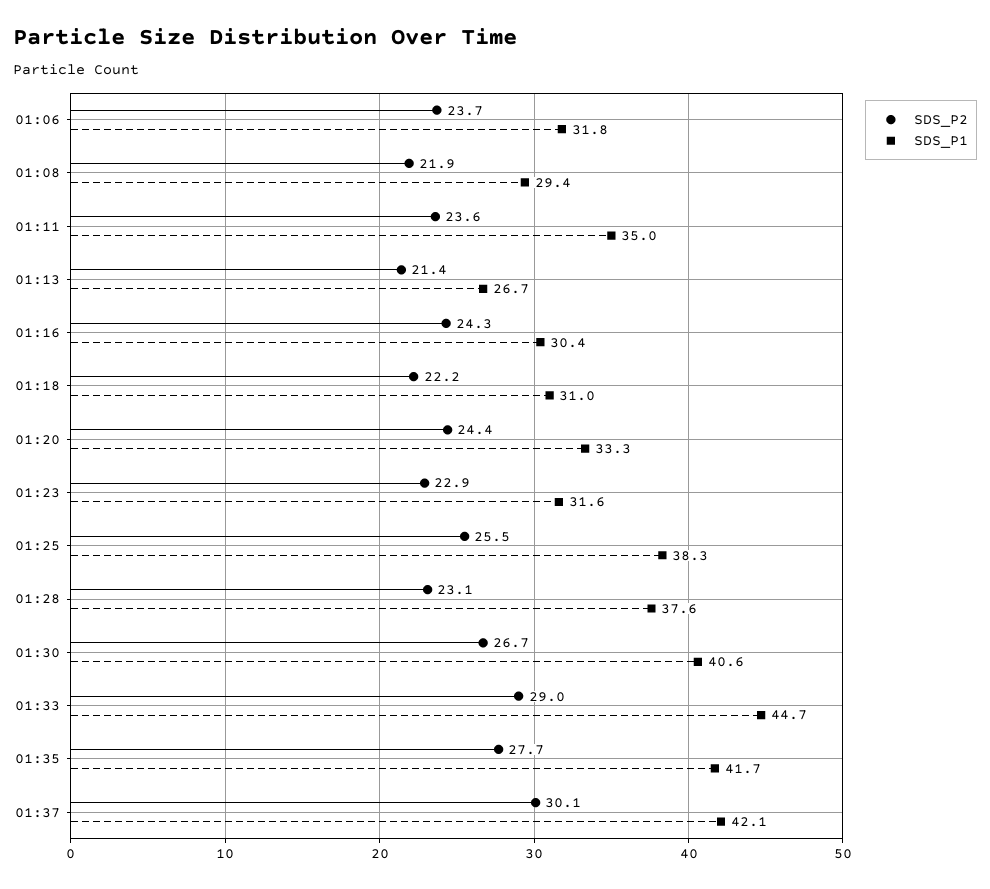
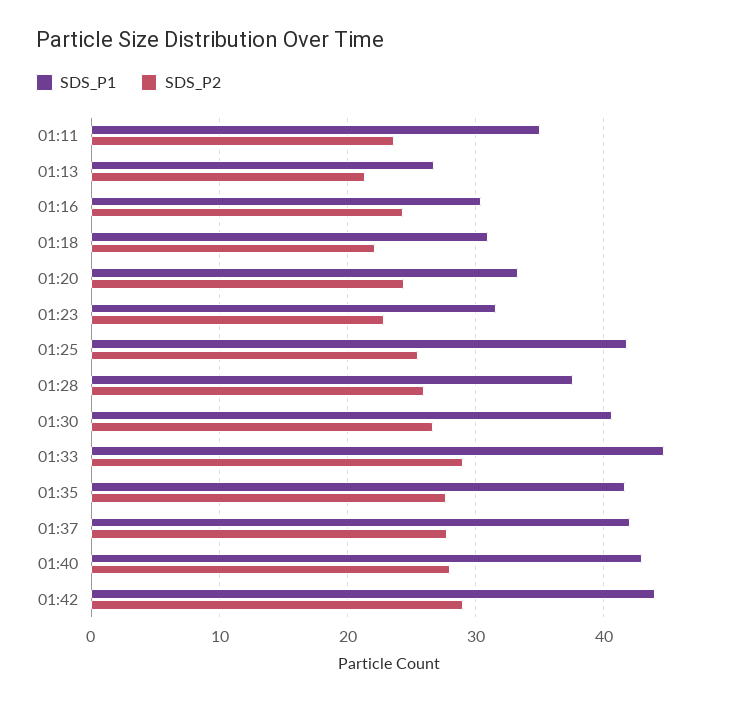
SDS_P2, 01:06: 23.7 -> none
SDS_P1, 01:06: 31.8 -> none
SDS_P2, 01:08: 21.9 -> none
SDS_P1, 01:08: 29.4 -> none
SDS_P1, 01:25: 38.3 -> 42
SDS_P2, 01:28: 23.1 -> 26
SDS_P2, 01:37: 30.1 -> 28
SDS_P1, 01:40: none -> 43
SDS_P2, 01:40: none -> 28
SDS_P1, 01:42: none -> 44
SDS_P2, 01:42: none -> 29

